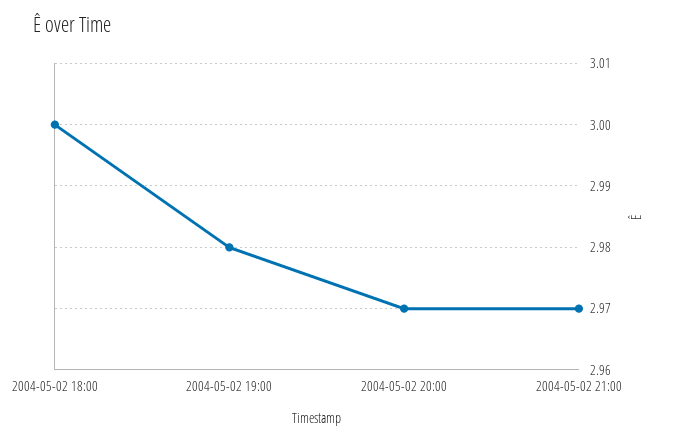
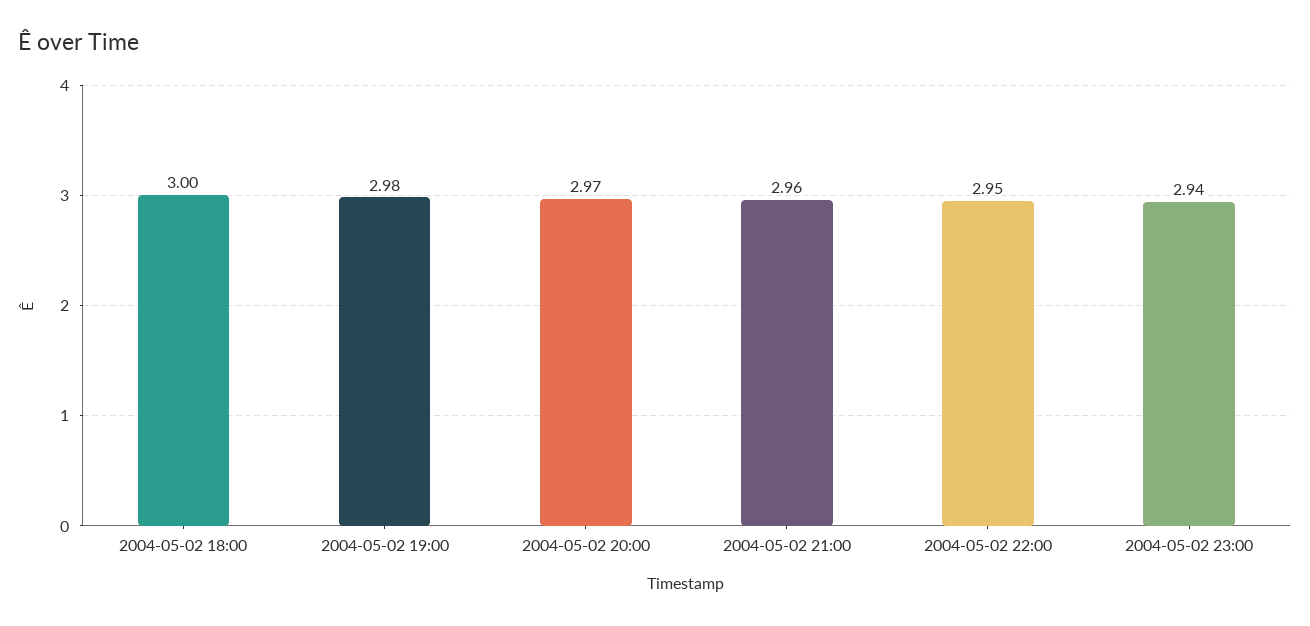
2004-05-02 21:00: 2.97 -> 2.96
2004-05-02 22:00: none -> 2.95
2004-05-02 23:00: none -> 2.94

